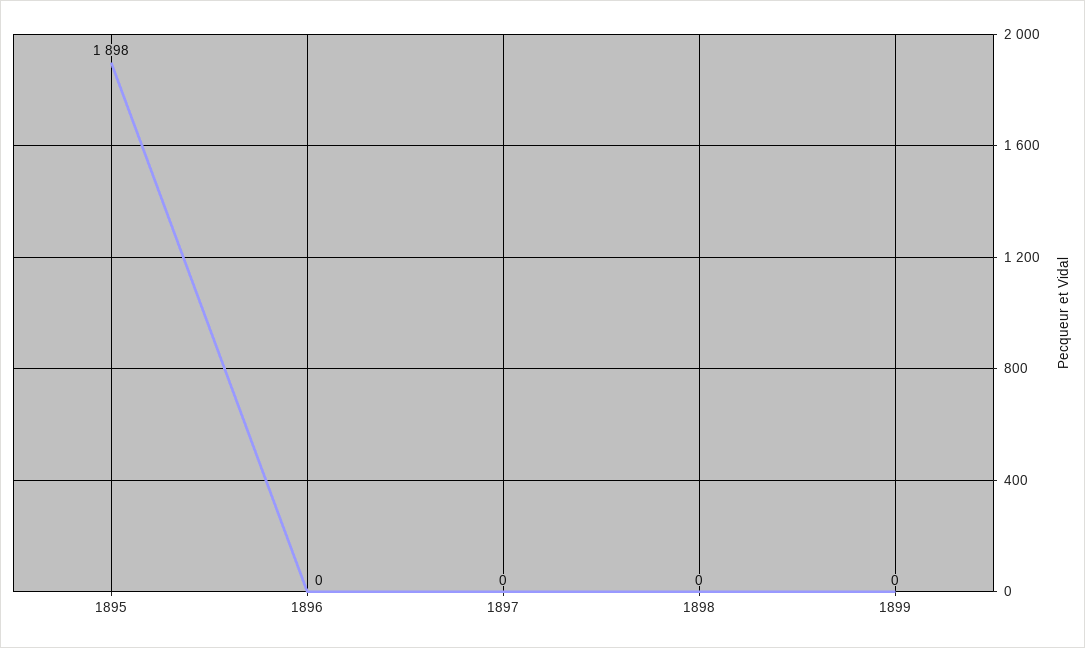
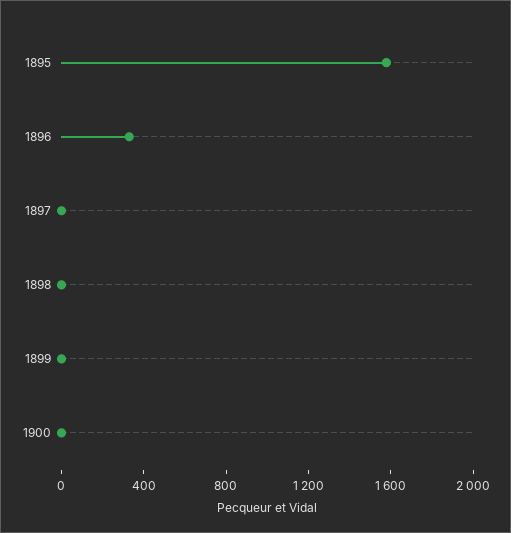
1895: 1898 -> 1600
1896: 0 -> 300
1900: none -> 0

